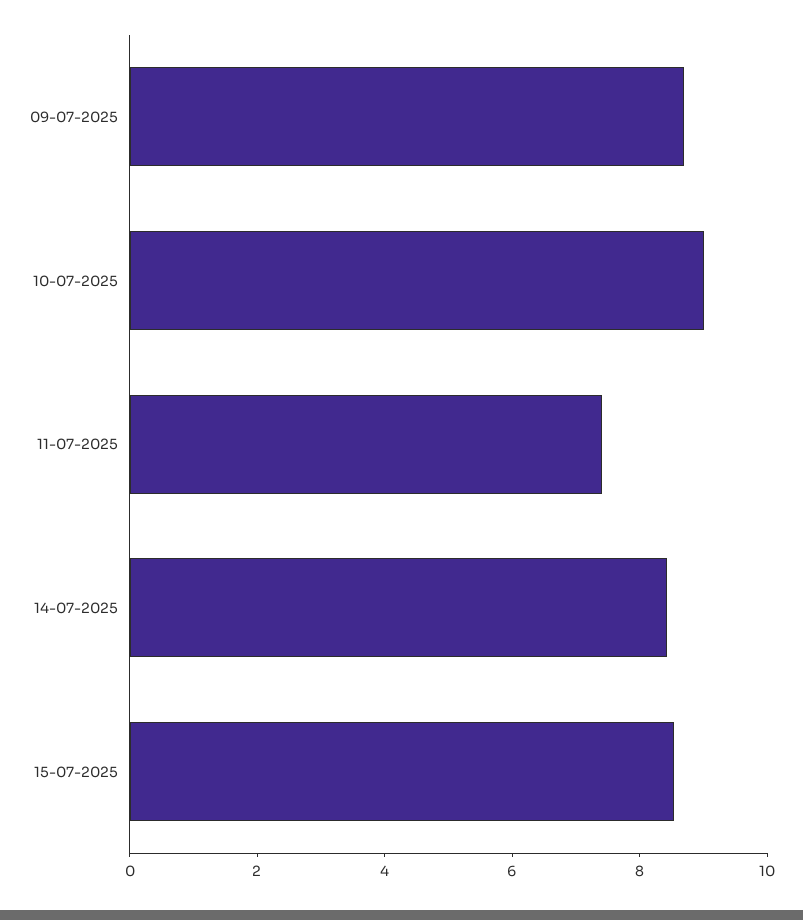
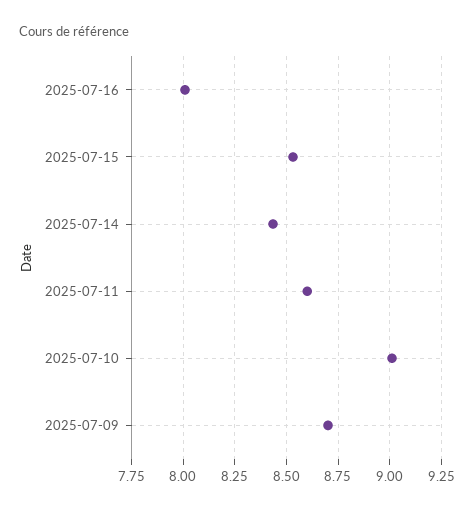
11-07-2025: 7.5 -> 8.6
2025-07-16: none -> 8

